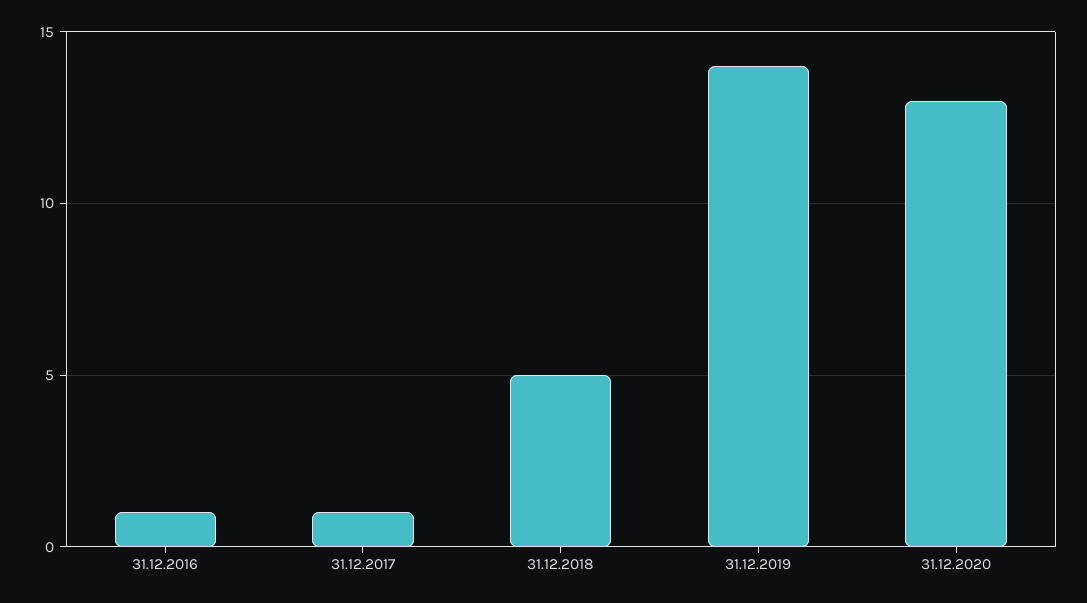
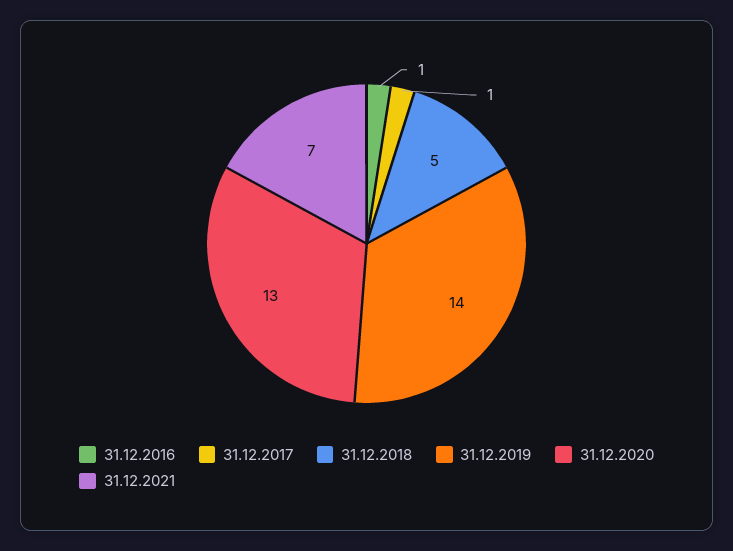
31.12.2021: none -> 7

